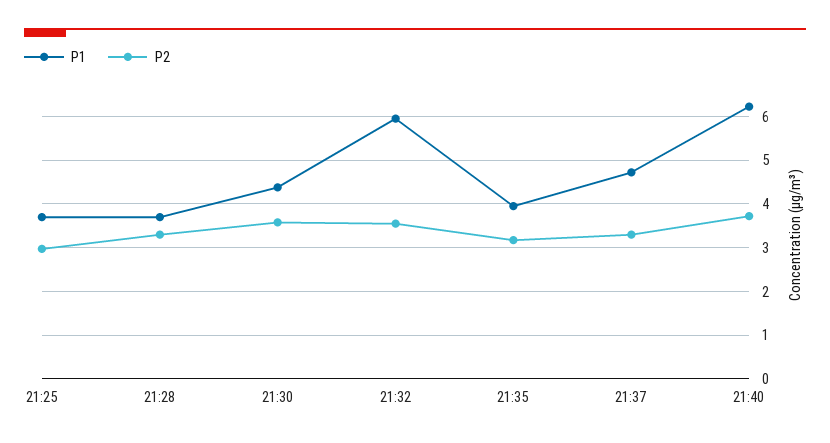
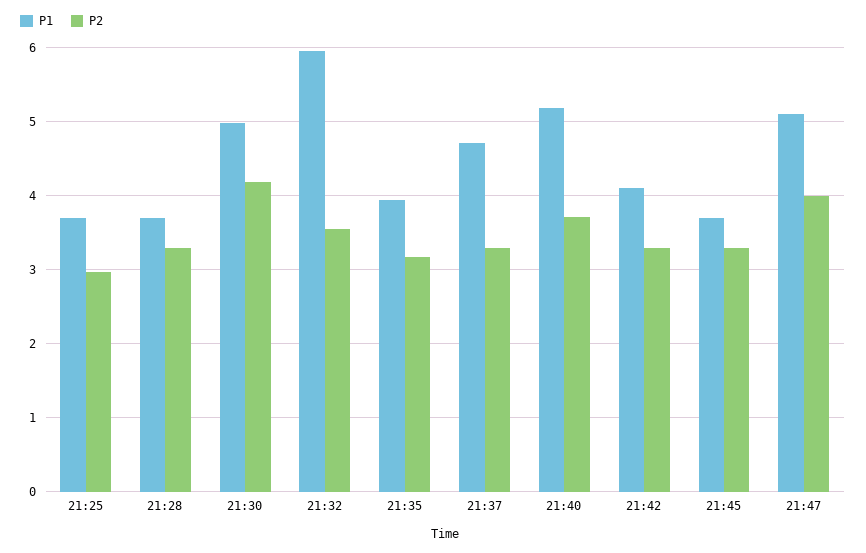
P1, 21:30: 4.4 -> 5
P2, 21:30: 3.6 -> 4.2
P1, 21:40: 6.2 -> 5.2
P1, 21:42: none -> 4.1
P2, 21:42: none -> 3.3
P1, 21:45: none -> 3.7
P2, 21:45: none -> 3.3
P1, 21:47: none -> 5.1
P2, 21:47: none -> 4

